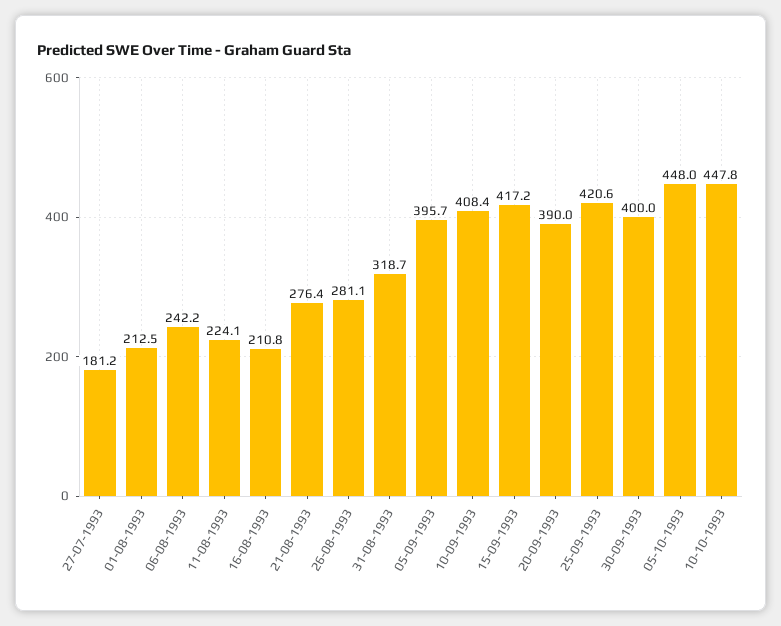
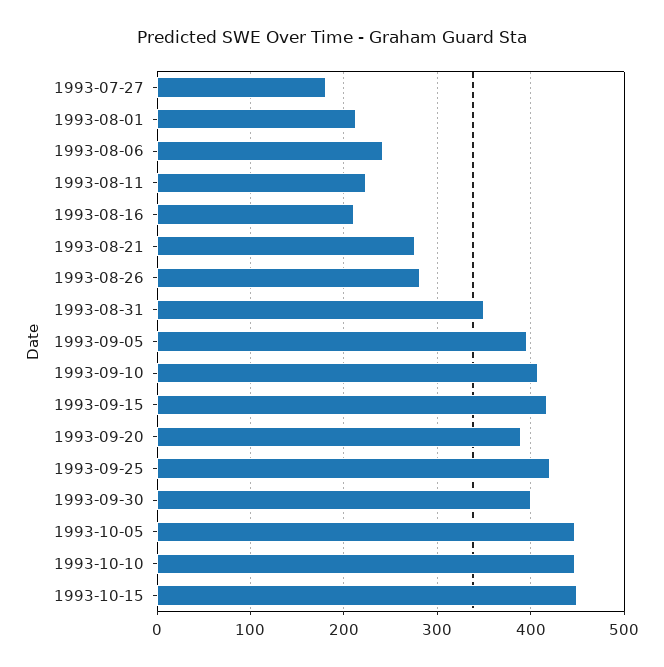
31-08-1993: 318.7 -> 350
1993-10-15: none -> 450

